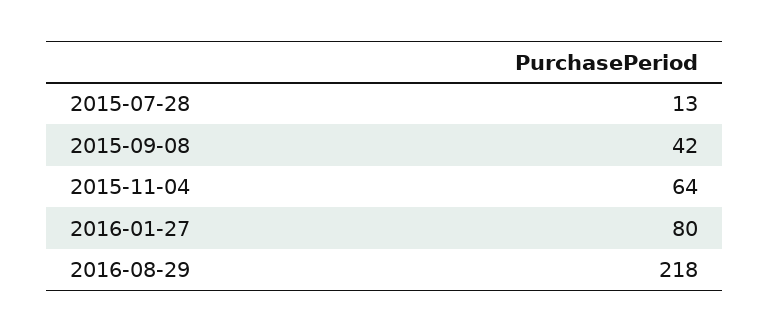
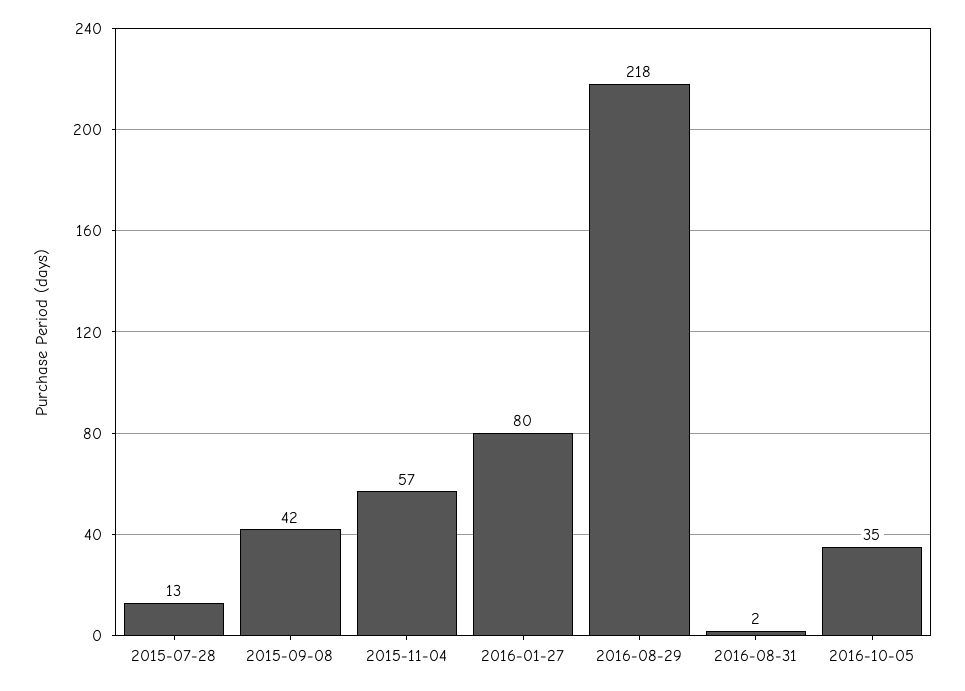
2015-11-04: 64 -> 57
2016-08-31: none -> 2
2016-10-05: none -> 35

